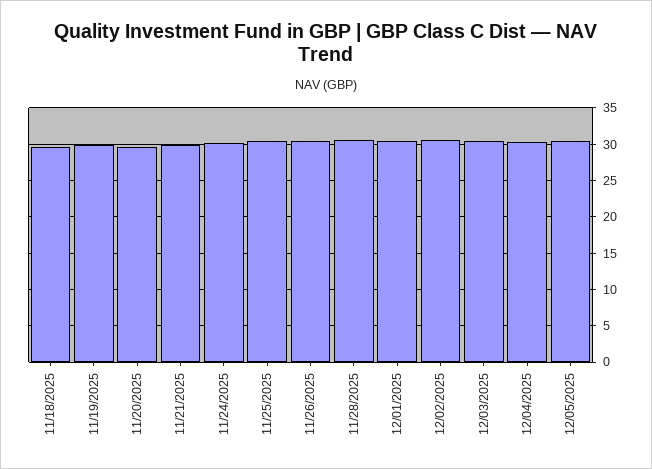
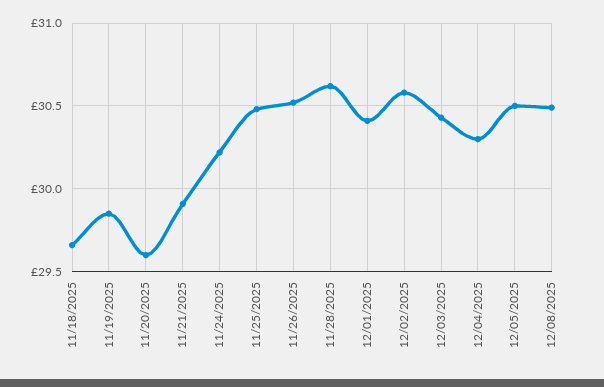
12/08/2025: none -> 30.5

